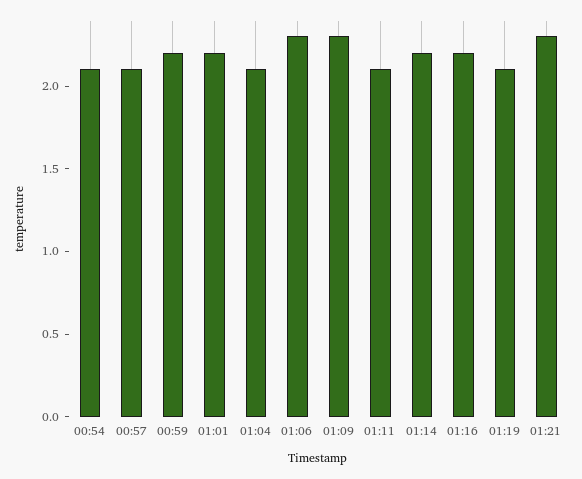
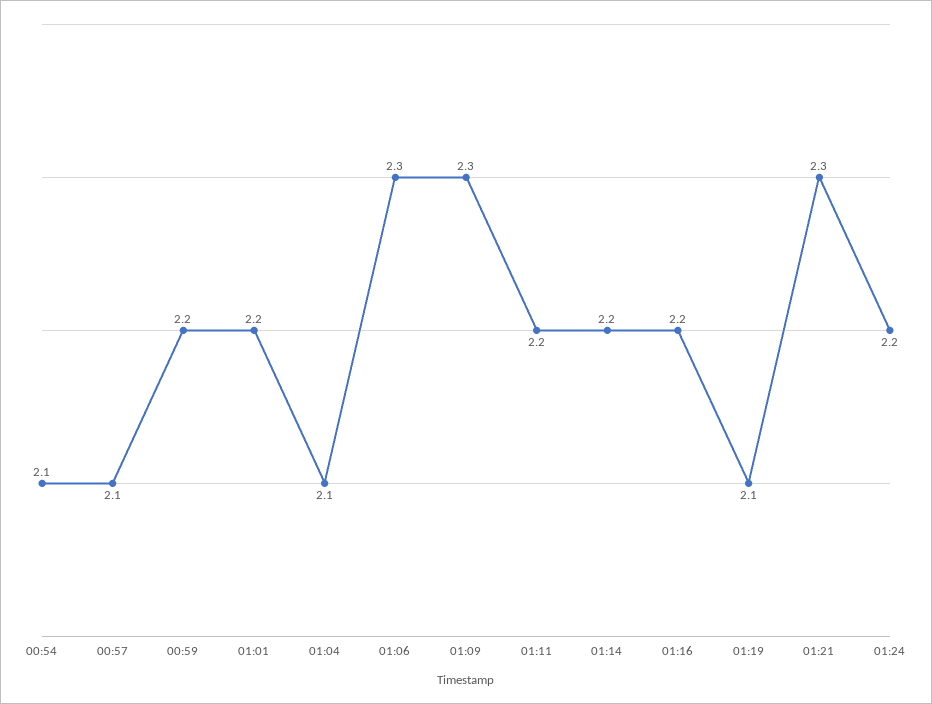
01:11: 2.1 -> 2.2
01:24: none -> 2.2

